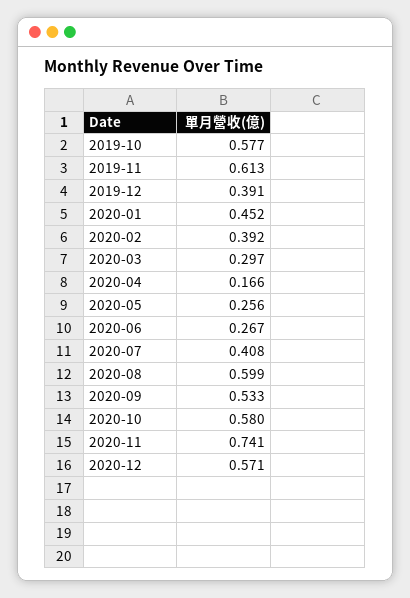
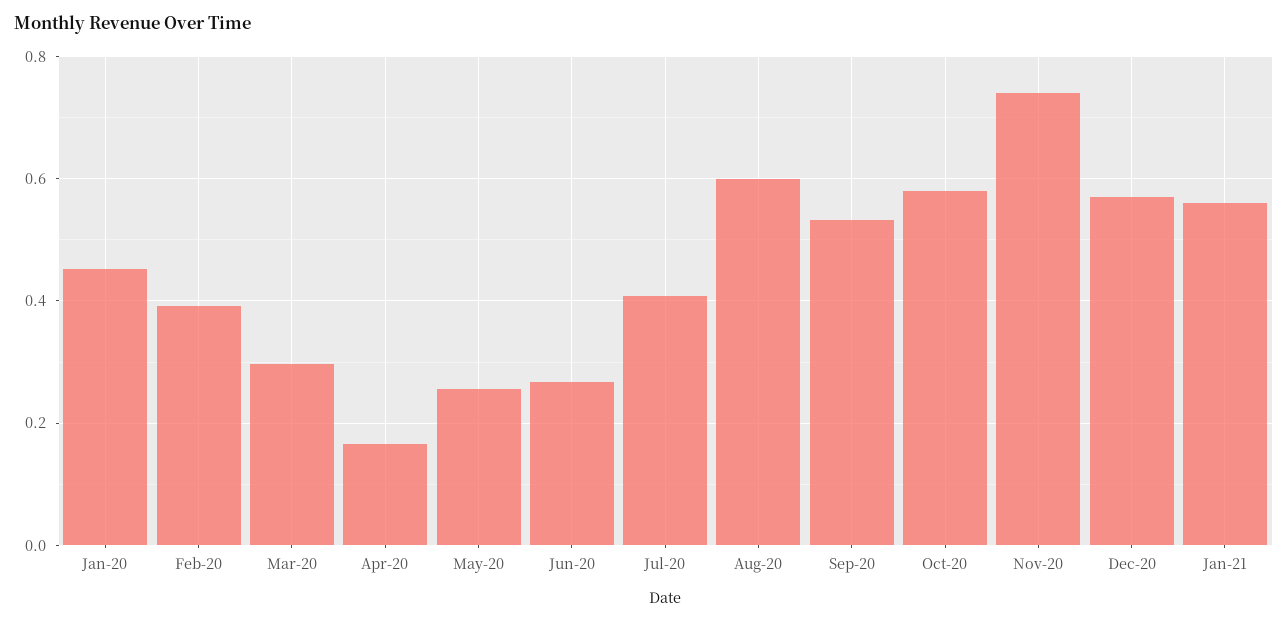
2019-10: 0.577 -> none
2019-11: 0.613 -> none
2019-12: 0.391 -> none
Jan-21: none -> 0.56

